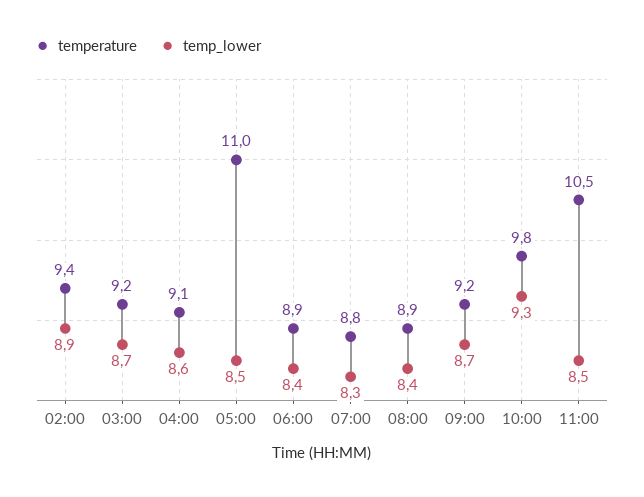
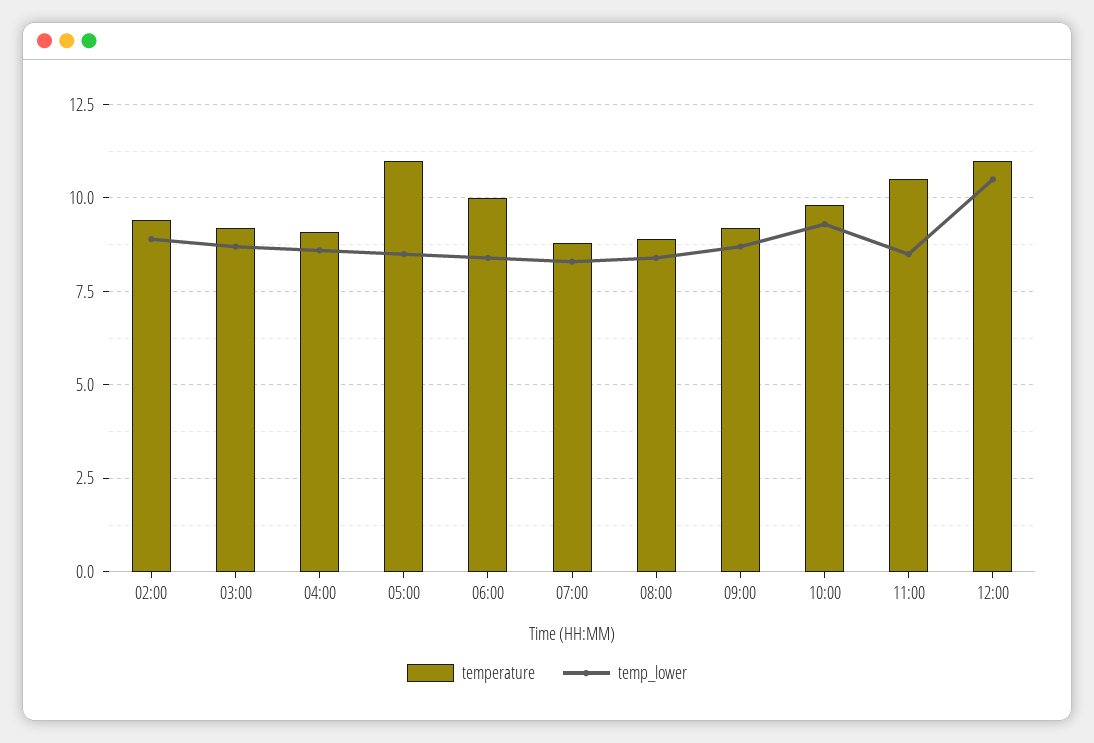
temperature, 06:00: 8.9 -> 10
temperature, 12:00: none -> 11
temp_lower, 12:00: none -> 10.5

